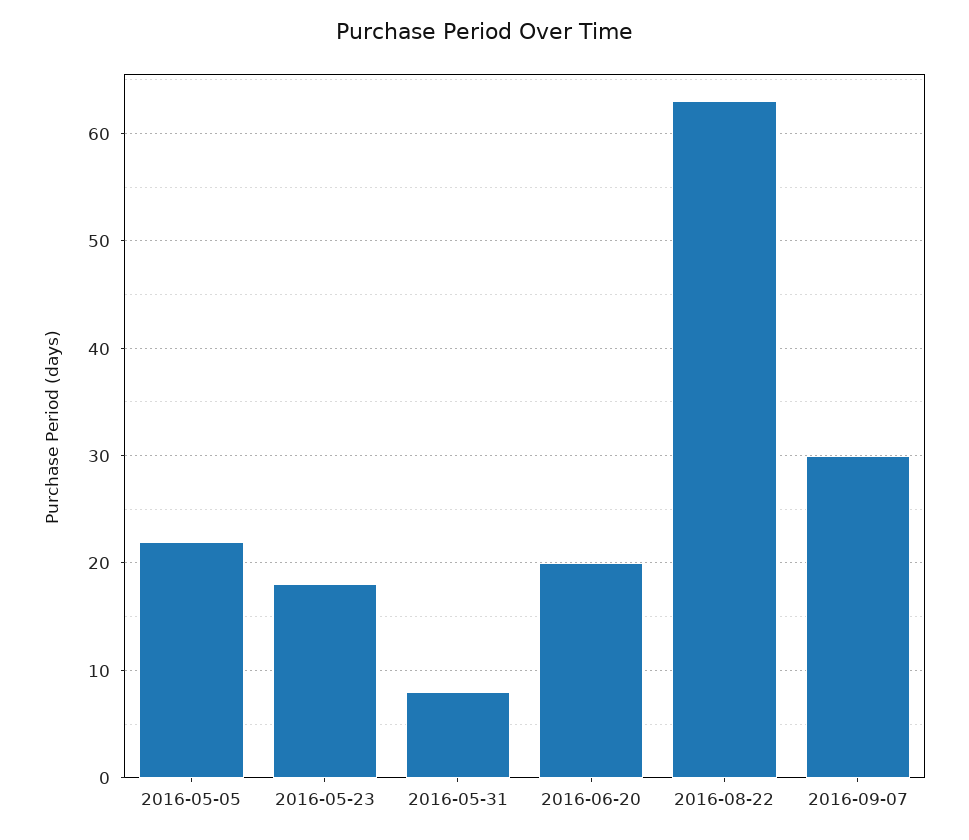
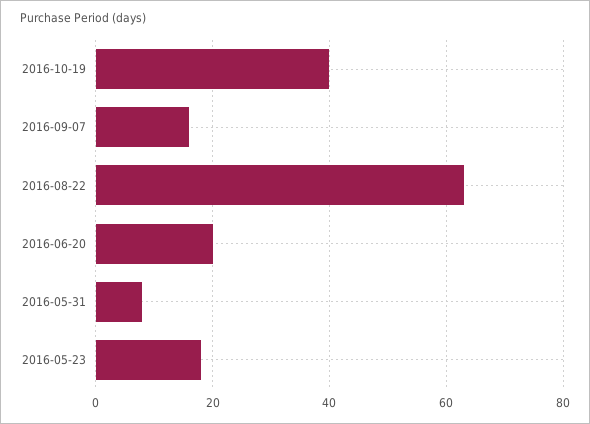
2016-05-05: 22 -> none
2016-09-07: 30 -> 15
2016-10-19: none -> 40

